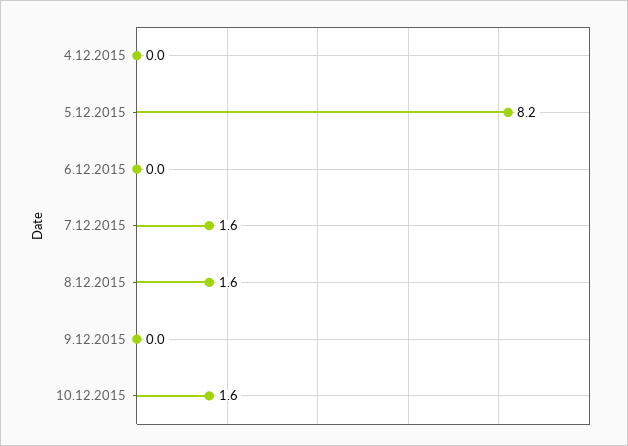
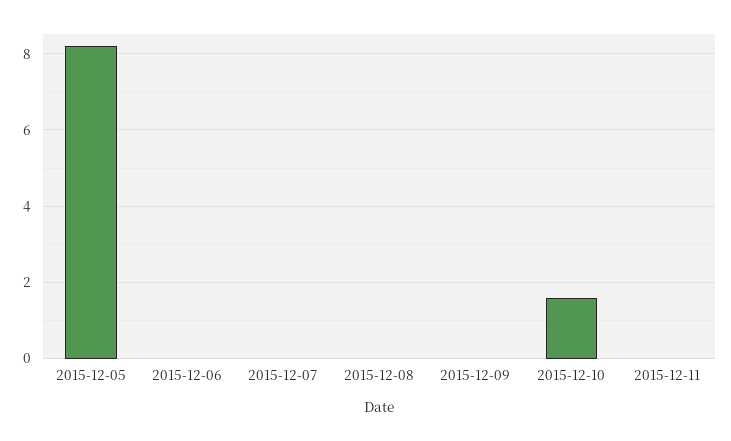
4.12.2015: 0 -> none
7.12.2015: 1.6 -> 0
8.12.2015: 1.6 -> 0
2015-12-11: none -> 0

